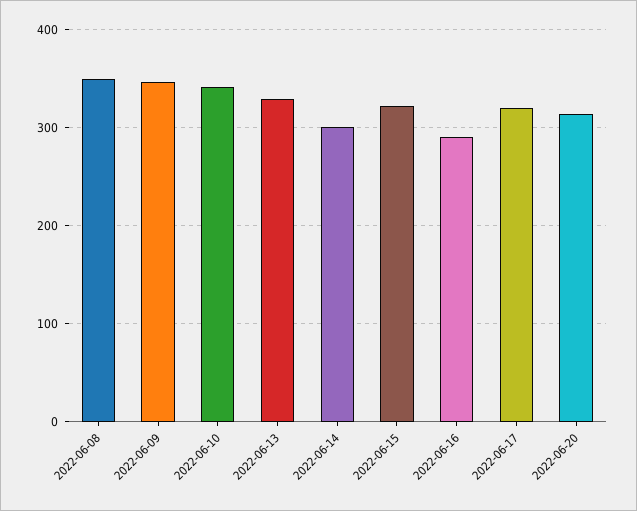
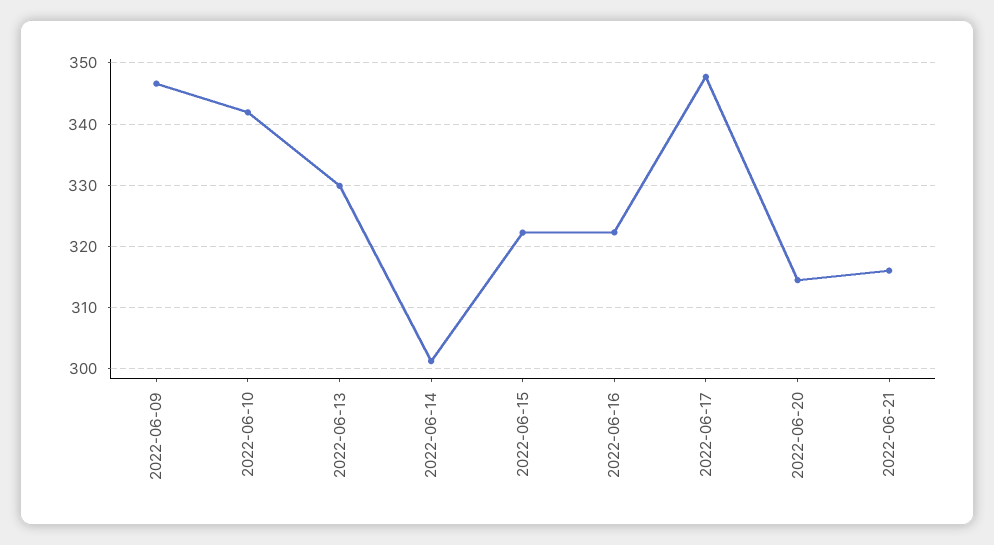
2022-06-08: 350 -> none
2022-06-16: 290 -> 322
2022-06-17: 320 -> 348
2022-06-21: none -> 316

